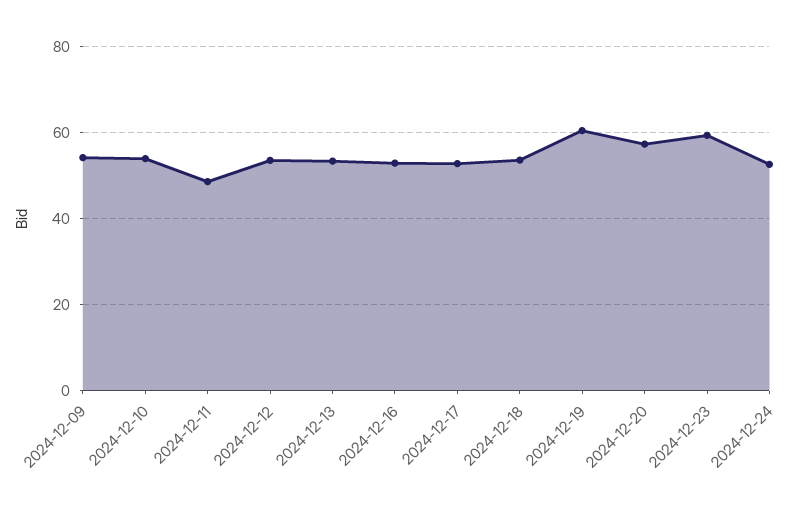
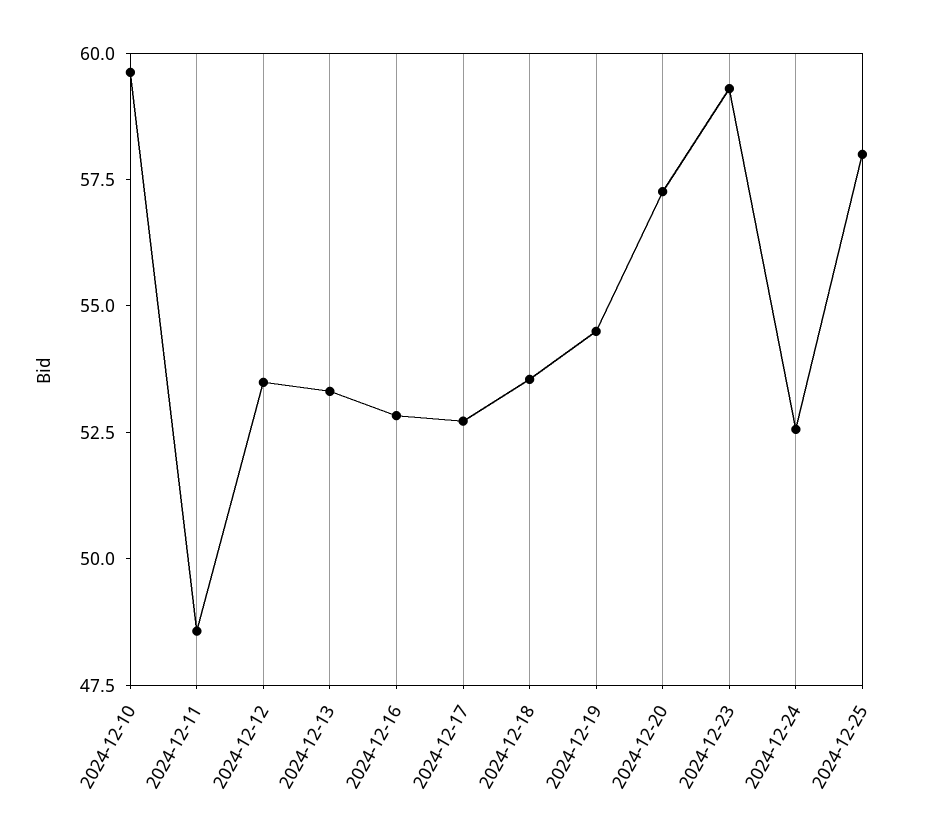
2024-12-09: 54 -> none
2024-12-10: 54 -> 59.5
2024-12-19: 60 -> 54.5
2024-12-25: none -> 58

